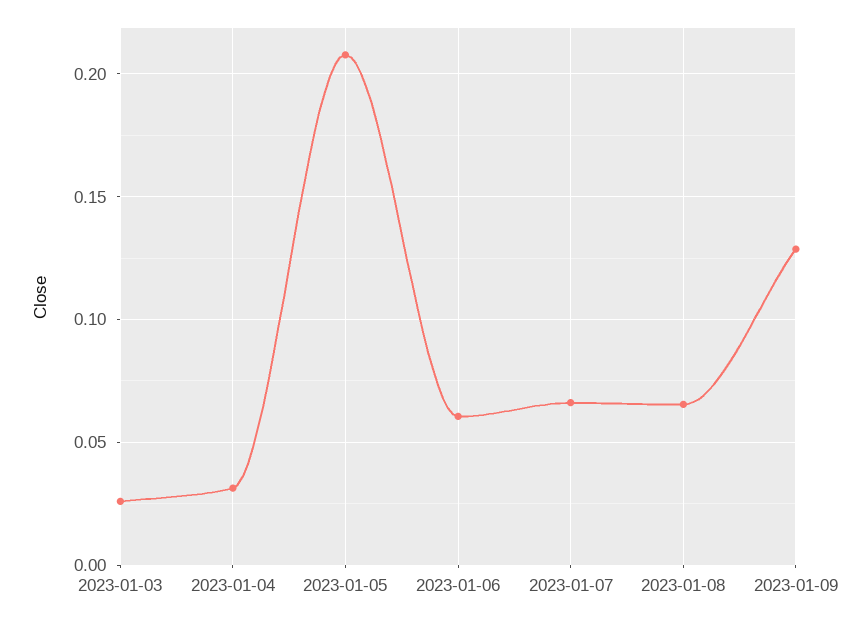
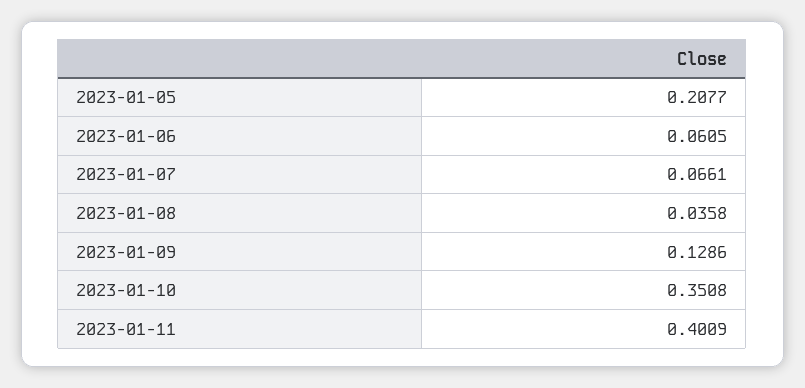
2023-01-03: 0.025 -> none
2023-01-04: 0.03 -> none
2023-01-08: 0.065 -> 0.0358
2023-01-10: none -> 0.3508
2023-01-11: none -> 0.4009

